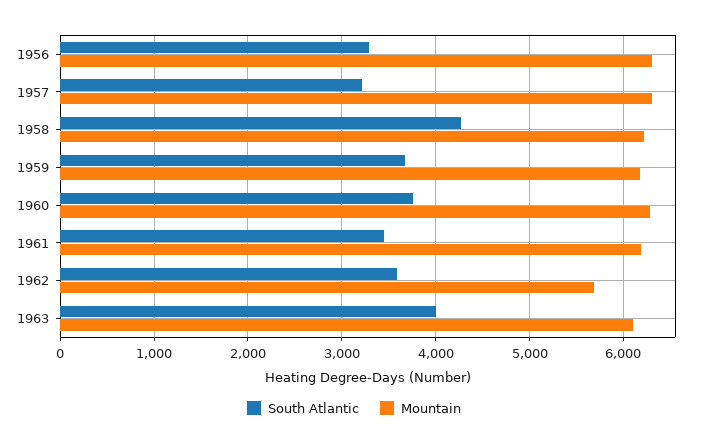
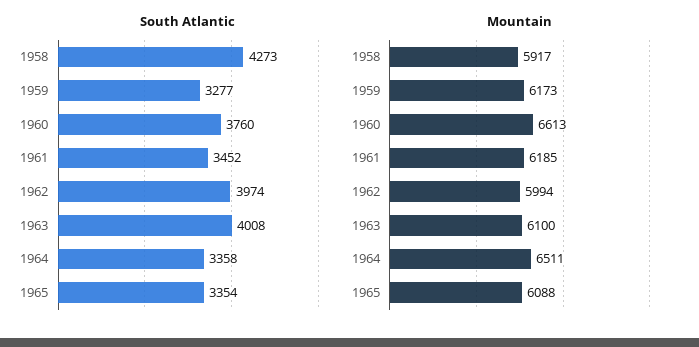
South Atlantic, 1956: 3300 -> none
Mountain, 1956: 6300 -> none
South Atlantic, 1957: 3200 -> none
Mountain, 1957: 6300 -> none
Mountain, 1958: 6200 -> 5917
South Atlantic, 1959: 3700 -> 3277
Mountain, 1960: 6300 -> 6613
South Atlantic, 1962: 3600 -> 3974
Mountain, 1962: 5700 -> 5994
South Atlantic, 1964: none -> 3358
South Atlantic, 1965: none -> 3354
Mountain, 1964: none -> 6511
Mountain, 1965: none -> 6088

